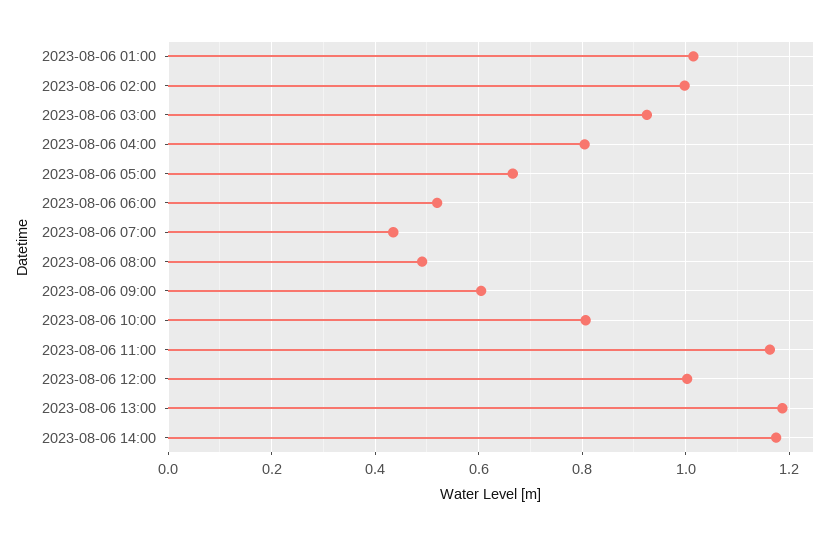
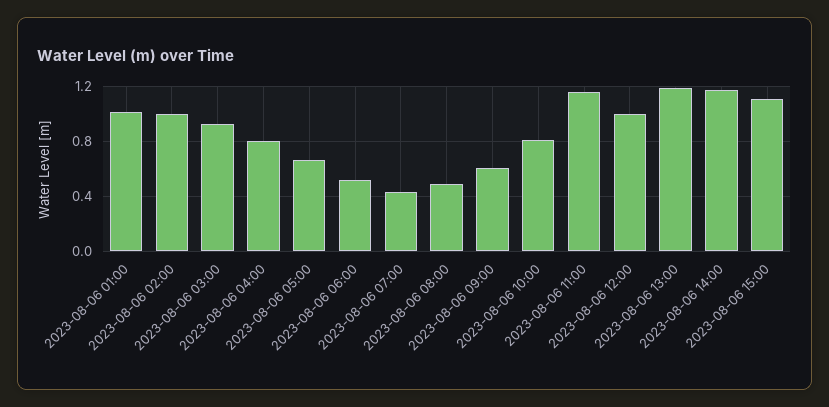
2023-08-06 15:00: none -> 1.1

